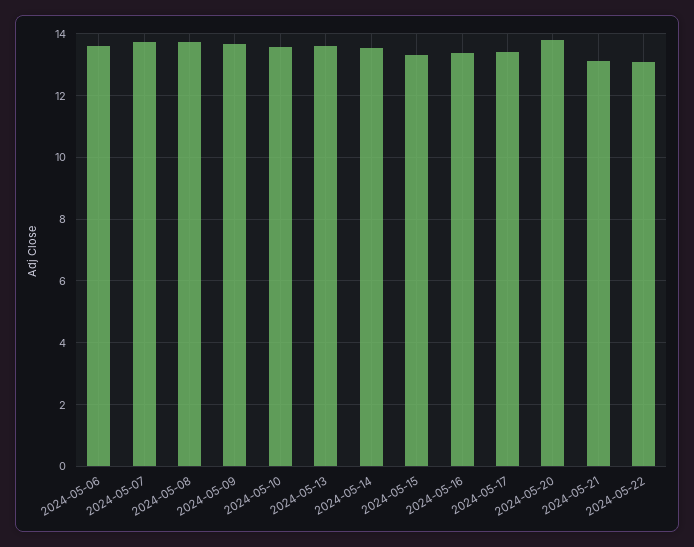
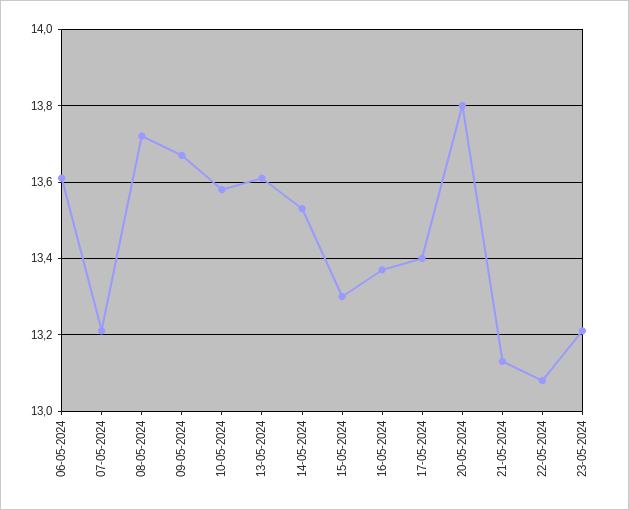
2024-05-07: 13.8 -> 13.2
23-05-2024: none -> 13.2

